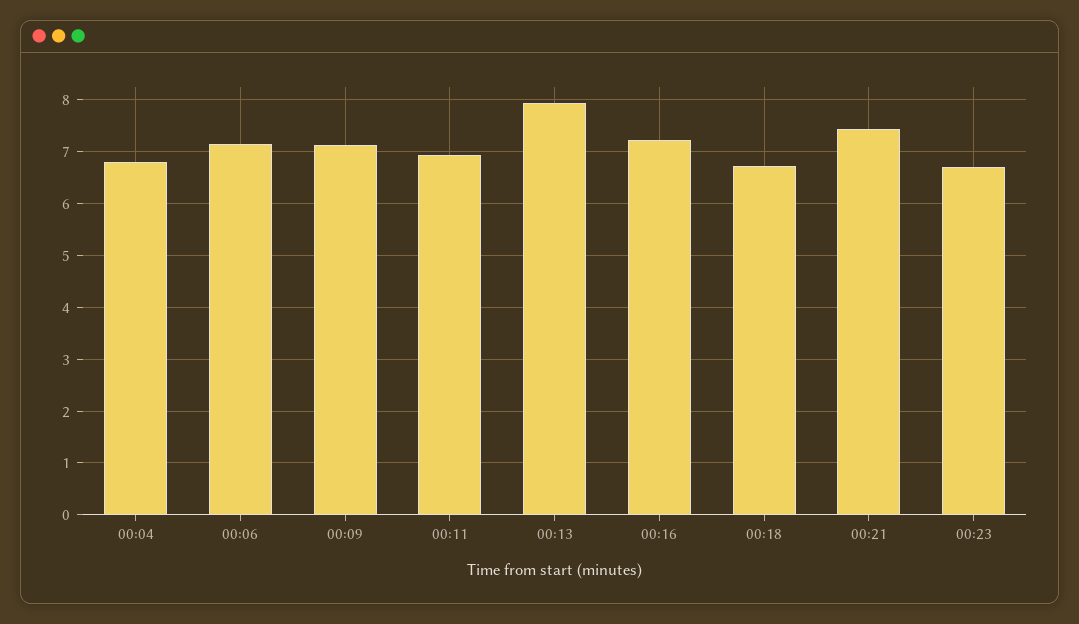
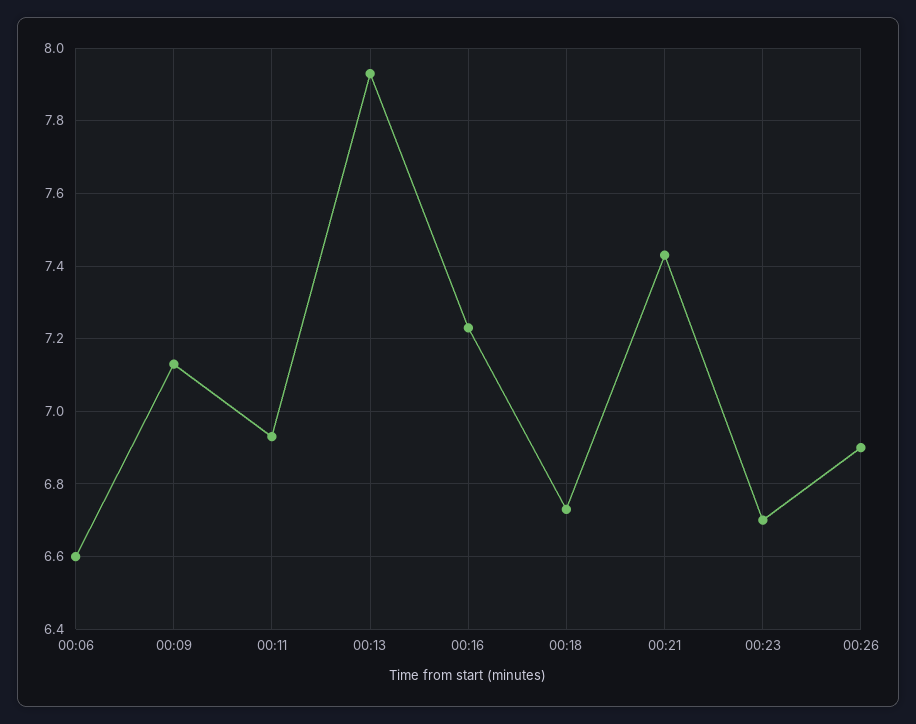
00:04: 6.8 -> none
00:06: 7.2 -> 6.6
00:26: none -> 6.9

